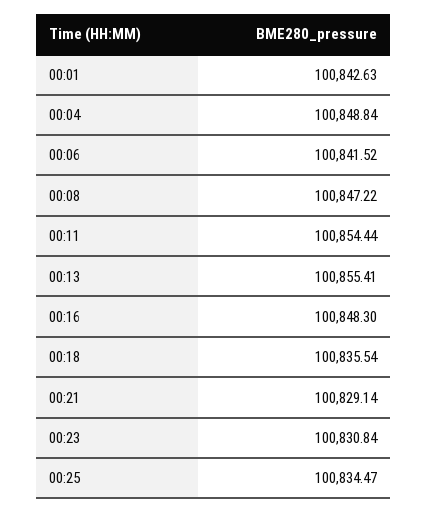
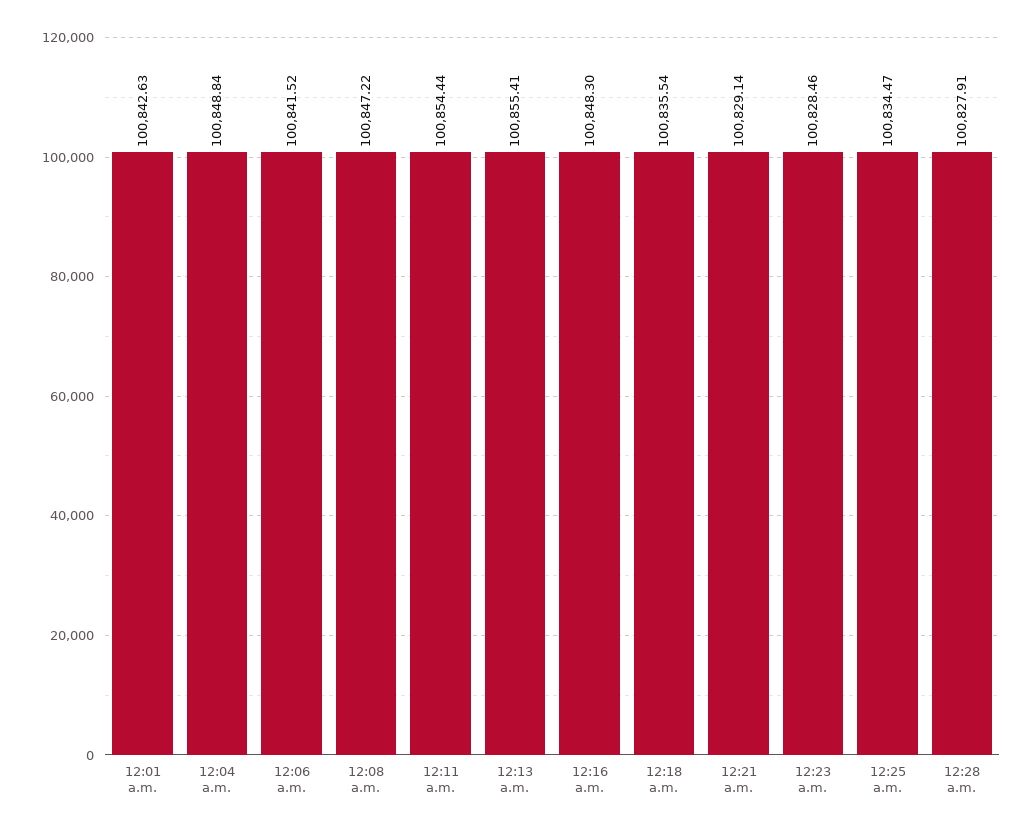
00:23: 100830.84 -> 100828.46
12:28 a.m.: none -> 100827.91

